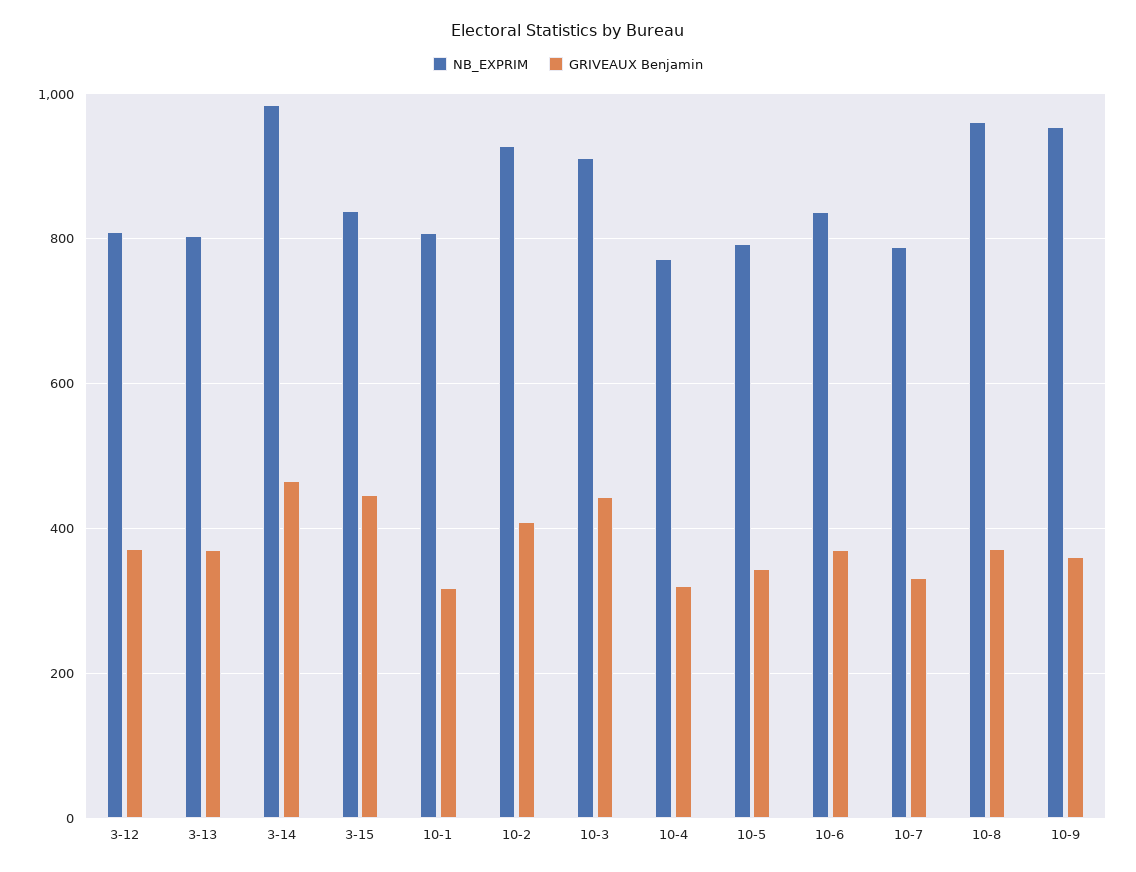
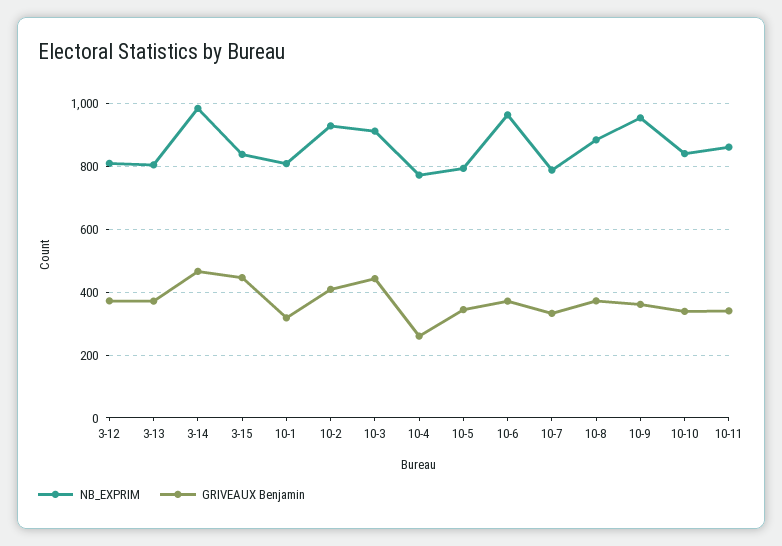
GRIVEAUX Benjamin, 10-4: 320 -> 260
NB_EXPRIM, 10-6: 840 -> 960
NB_EXPRIM, 10-8: 960 -> 880
NB_EXPRIM, 10-10: none -> 840
GRIVEAUX Benjamin, 10-10: none -> 340
NB_EXPRIM, 10-11: none -> 860
GRIVEAUX Benjamin, 10-11: none -> 340

